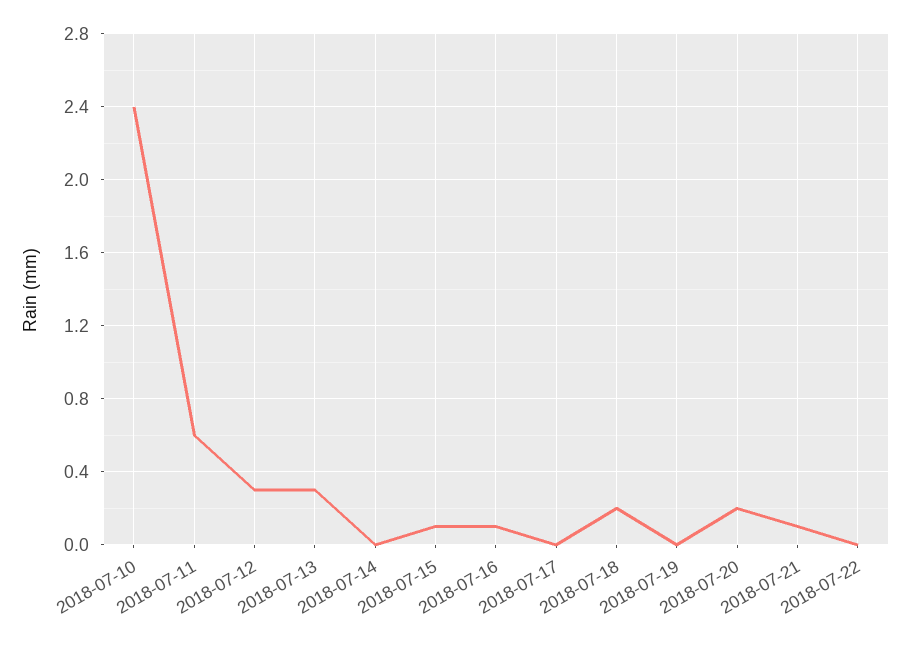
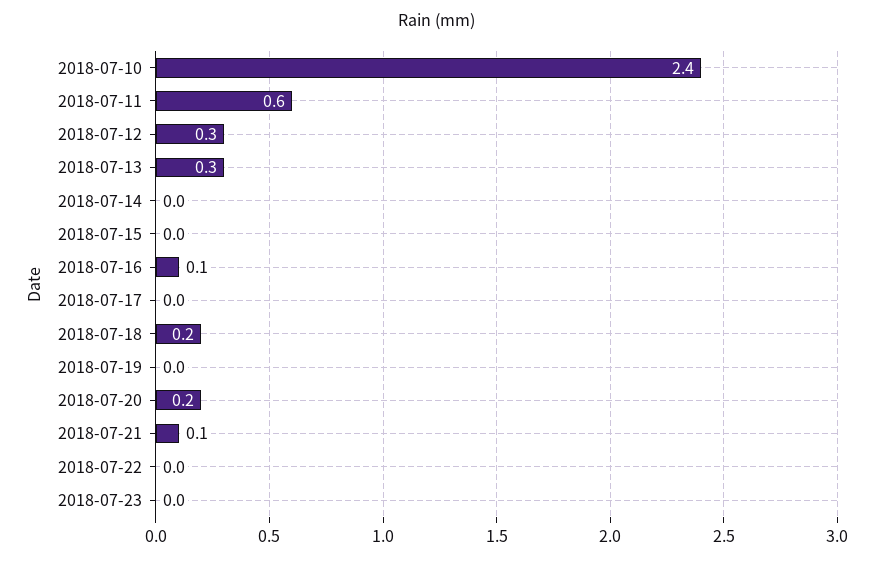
2018-07-15: 0.1 -> 0
2018-07-23: none -> 0

